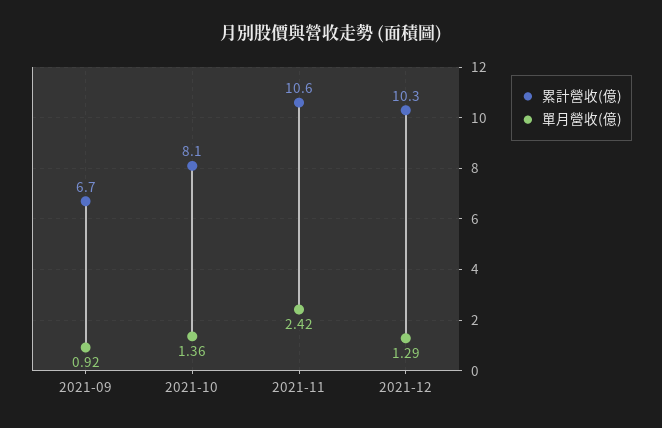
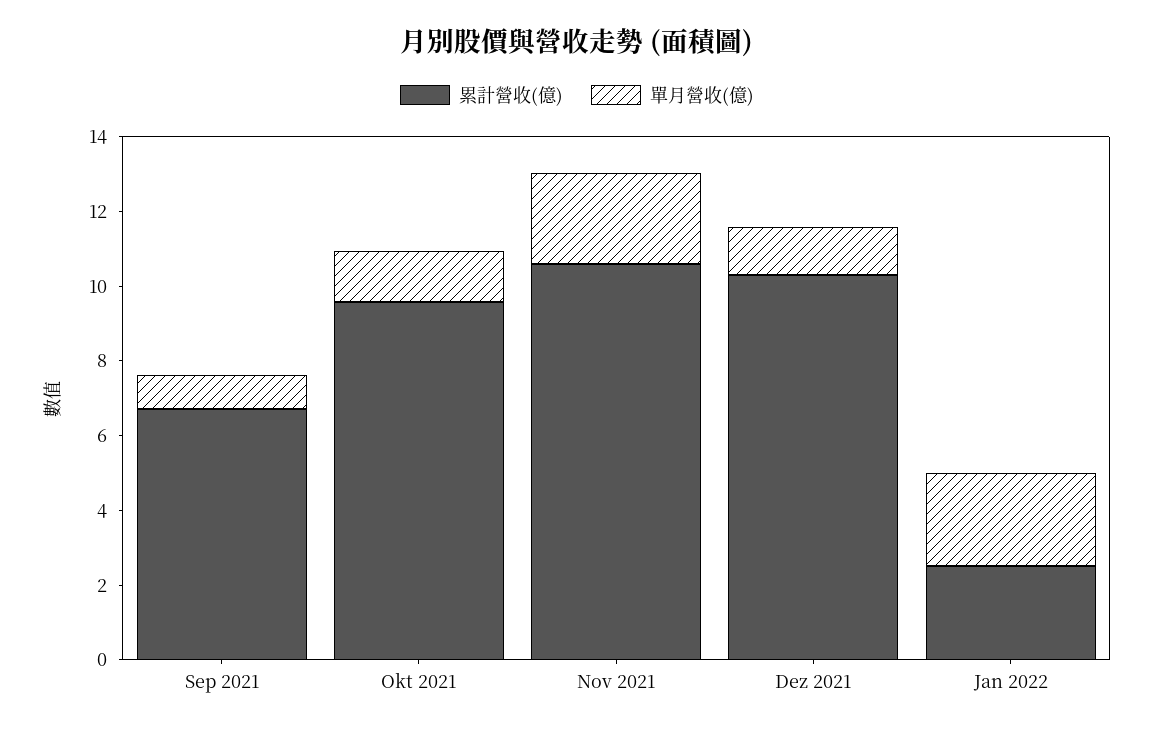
累計營收(億), 2021-10: 8.1 -> 9.5
累計營收(億), Jan 2022: none -> 2.5
單月營收(億), Jan 2022: none -> 2.5

